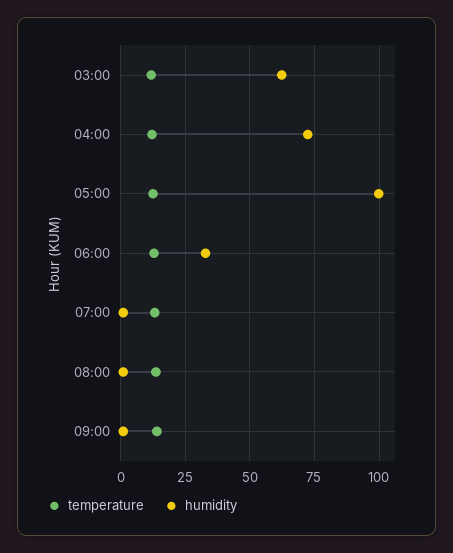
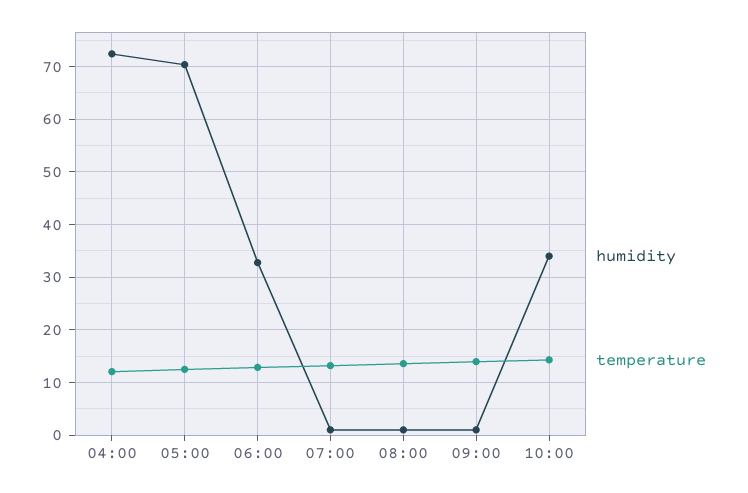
temperature, 03:00: 12.5 -> none
humidity, 03:00: 62.5 -> none
humidity, 05:00: 100 -> 70
humidity, 10:00: none -> 34
temperature, 10:00: none -> 14

